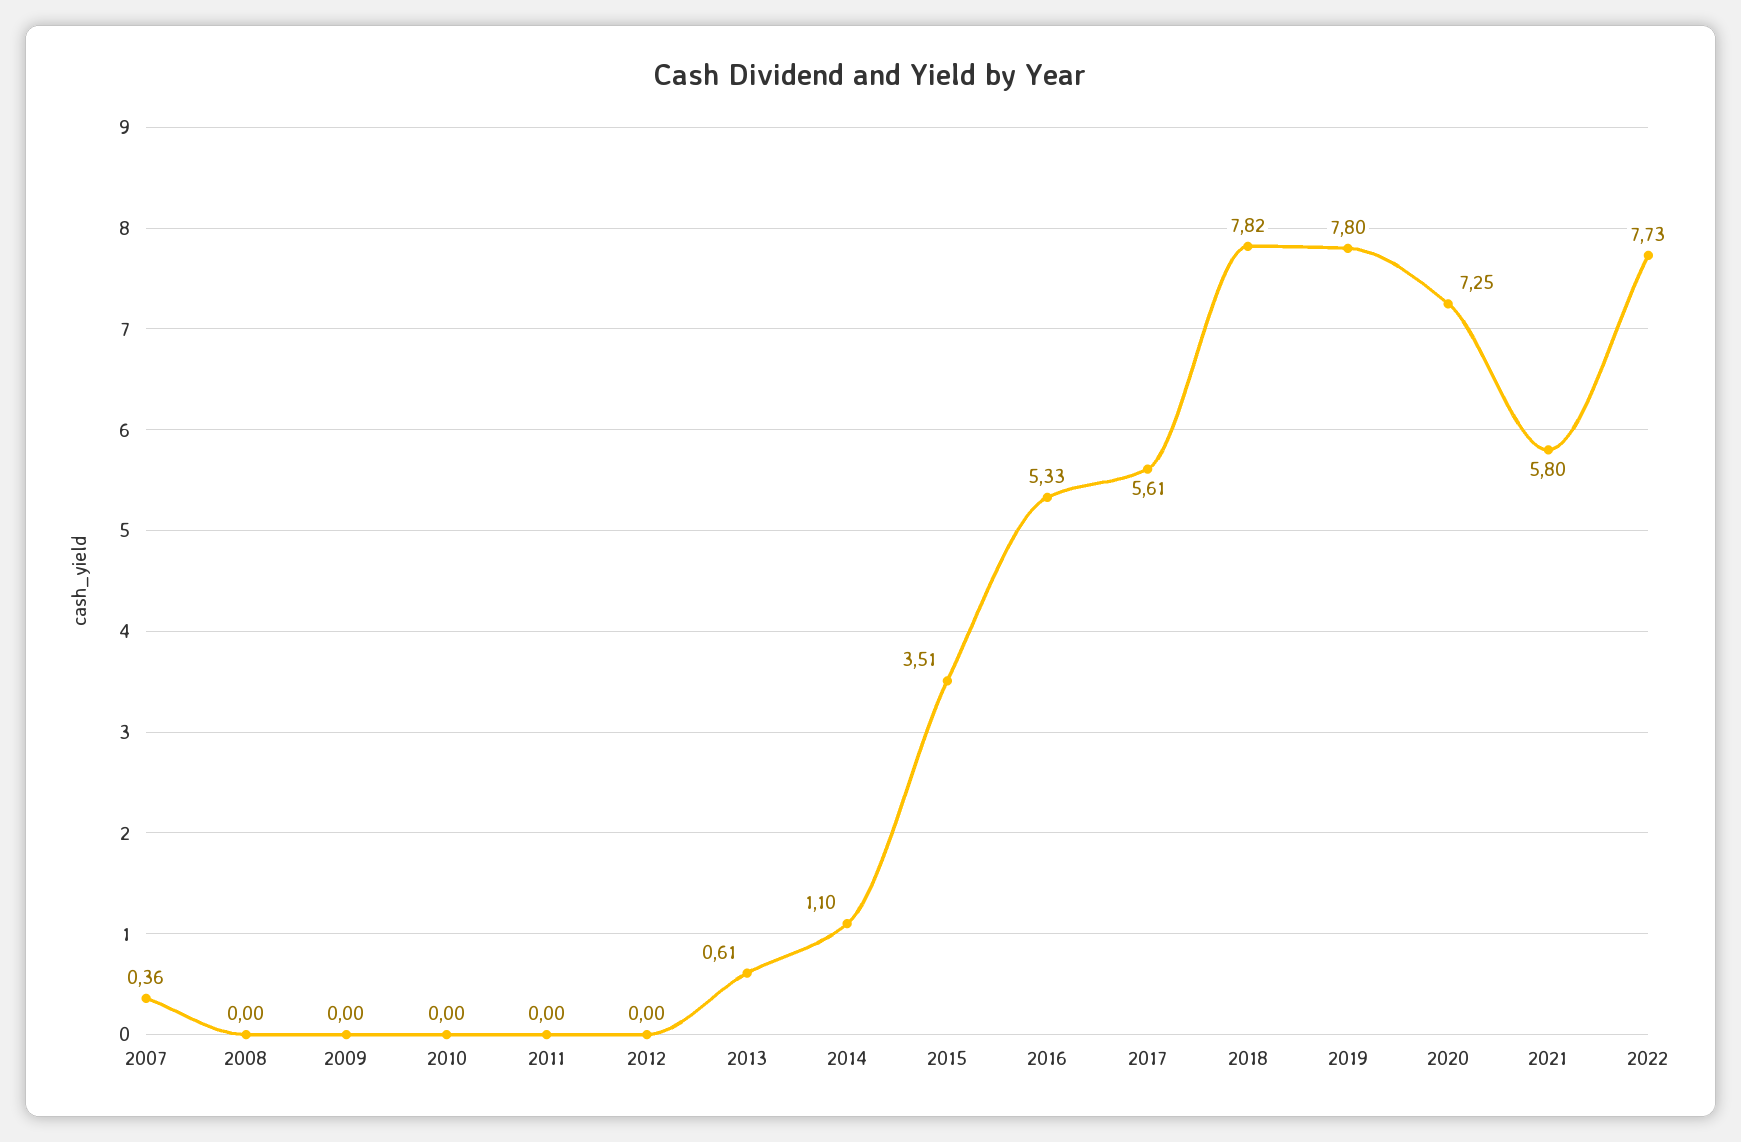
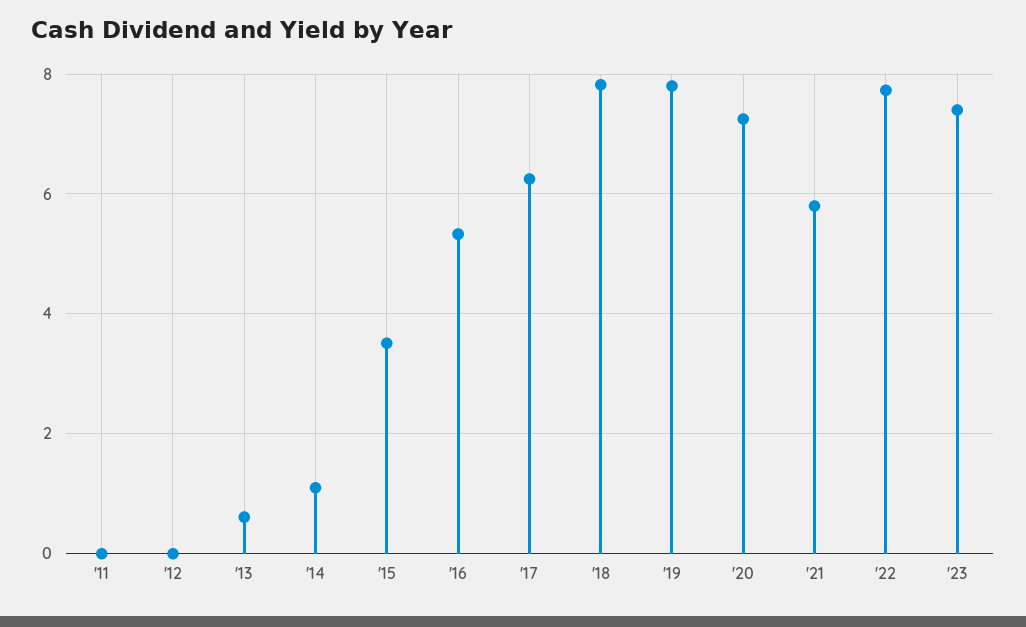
2007: 0.36 -> none
2008: 0 -> none
2009: 0 -> none
2010: 0 -> none
2017: 5.61 -> 6.2
'23: none -> 7.4

